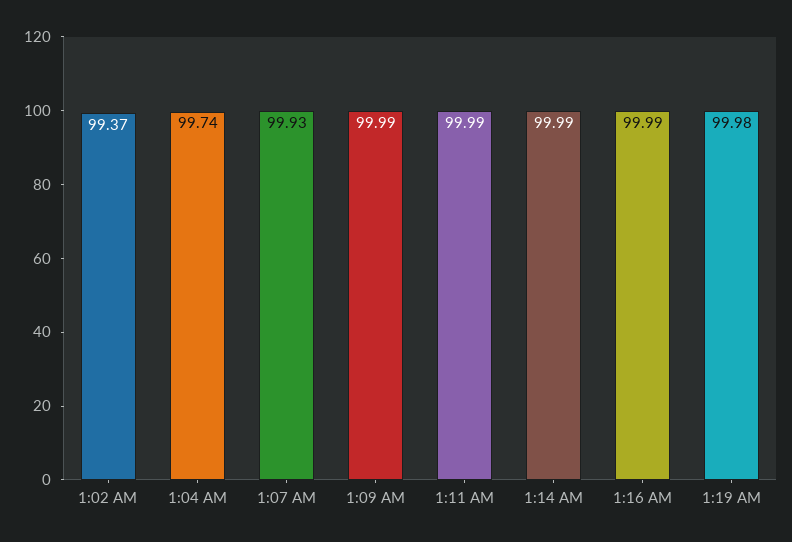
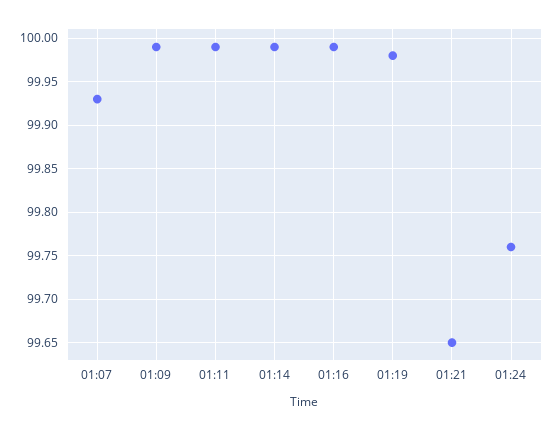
1:02 AM: 99.37 -> none
1:04 AM: 99.74 -> none
01:21: none -> 99.65
01:24: none -> 99.76

